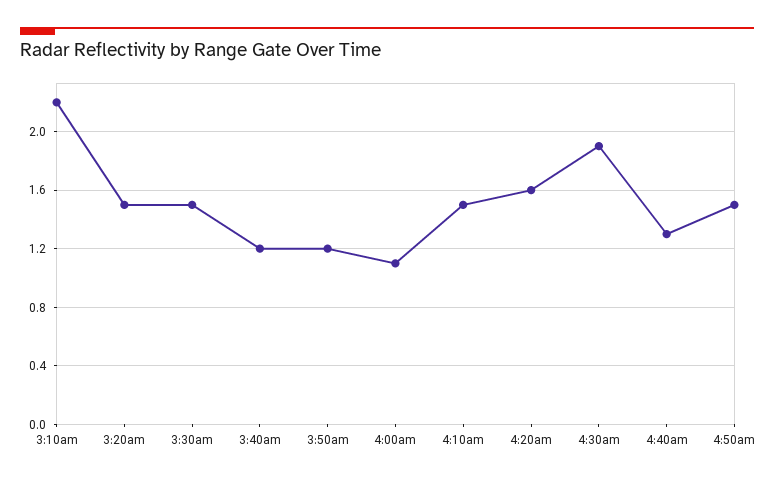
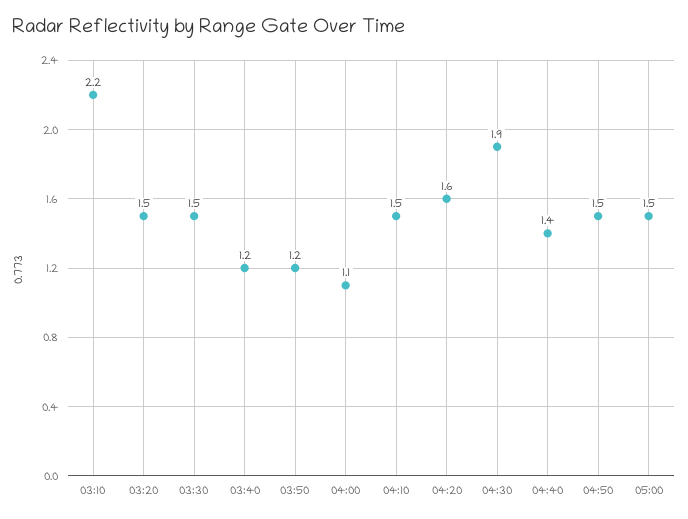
4:40am: 1.3 -> 1.4
05:00: none -> 1.5

